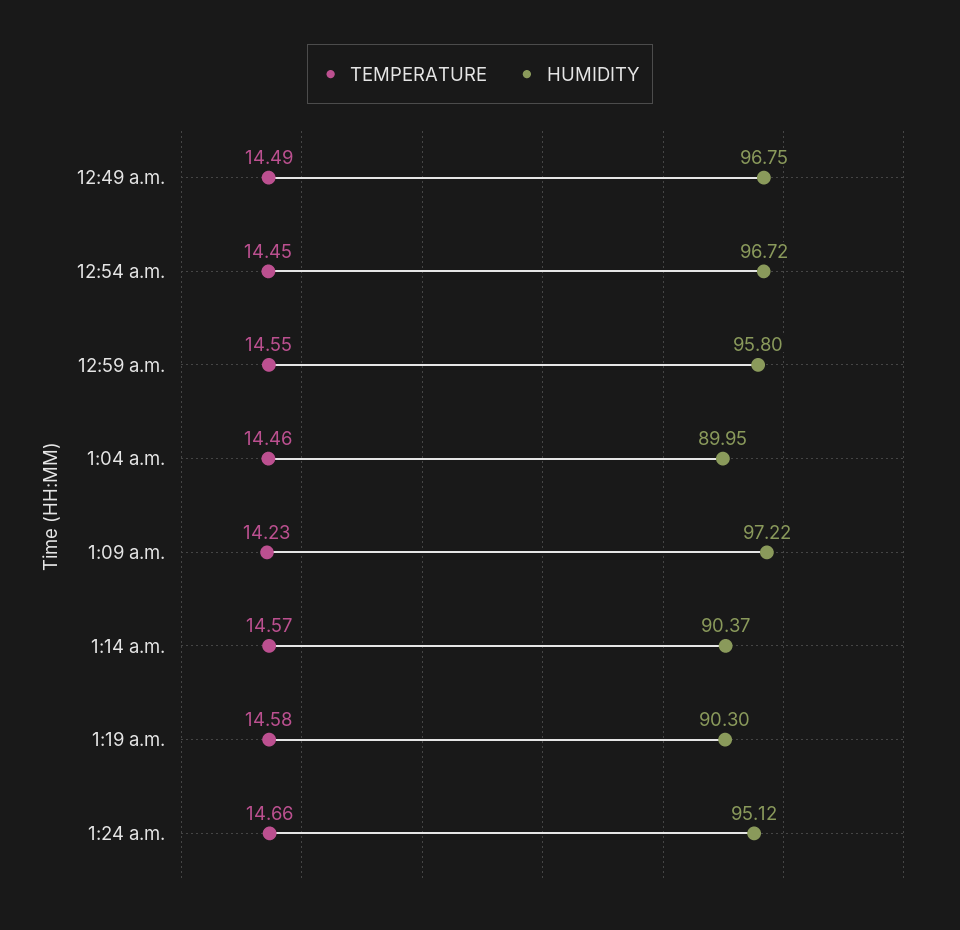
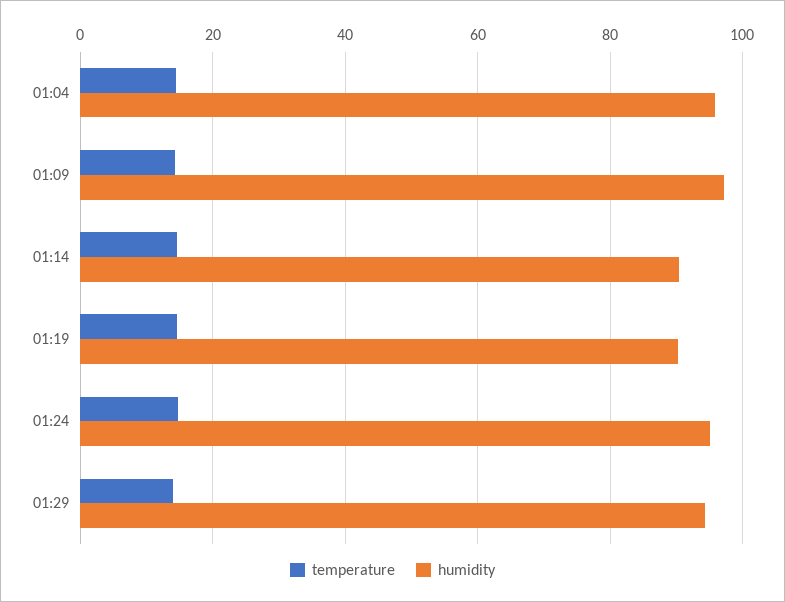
TEMPERATURE, 12:49 a.m.: 14.49 -> none
HUMIDITY, 12:49 a.m.: 96.75 -> none
TEMPERATURE, 12:54 a.m.: 14.45 -> none
HUMIDITY, 12:54 a.m.: 96.72 -> none
TEMPERATURE, 12:59 a.m.: 14.55 -> none
HUMIDITY, 12:59 a.m.: 95.8 -> none
HUMIDITY, 1:04 a.m.: 89.95 -> 96
TEMPERATURE, 01:29: none -> 14
HUMIDITY, 01:29: none -> 94

